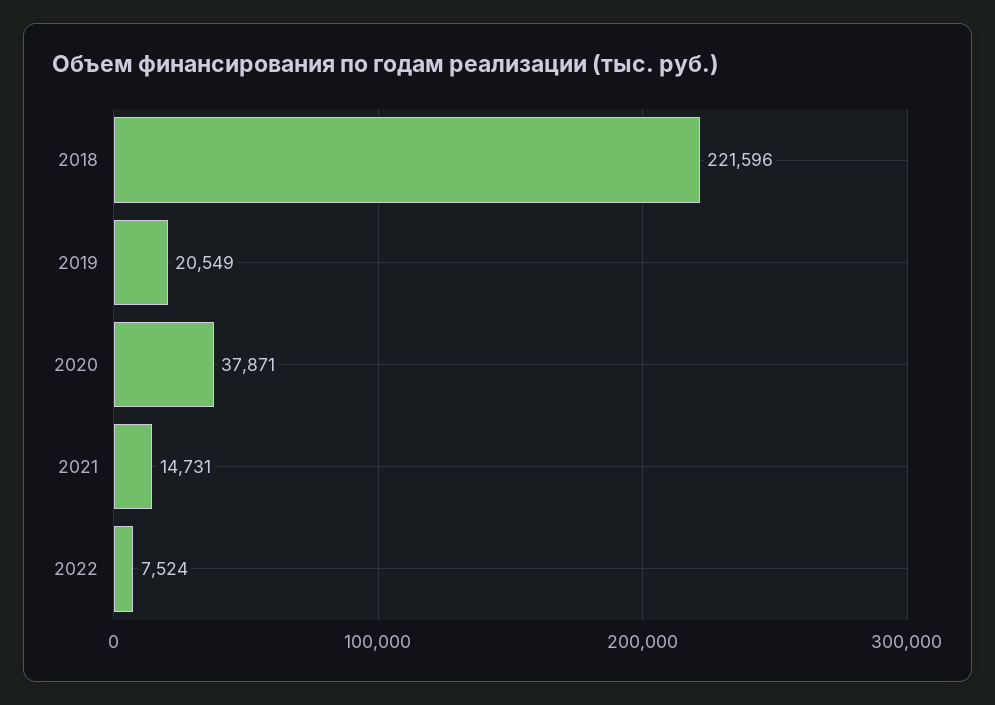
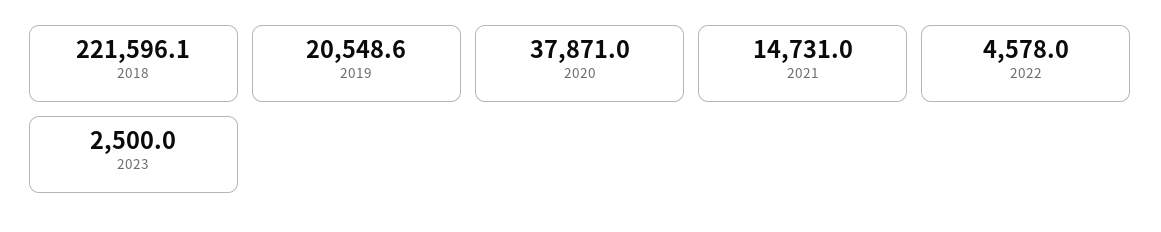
2022: 7524 -> 4578
2023: none -> 2500

